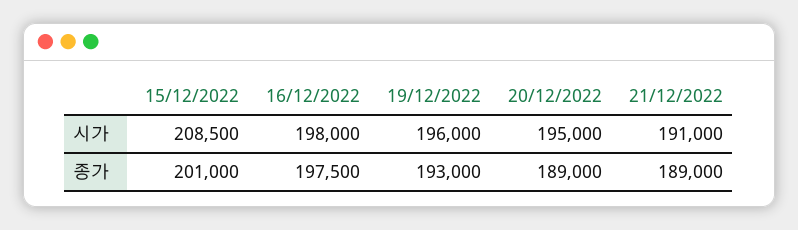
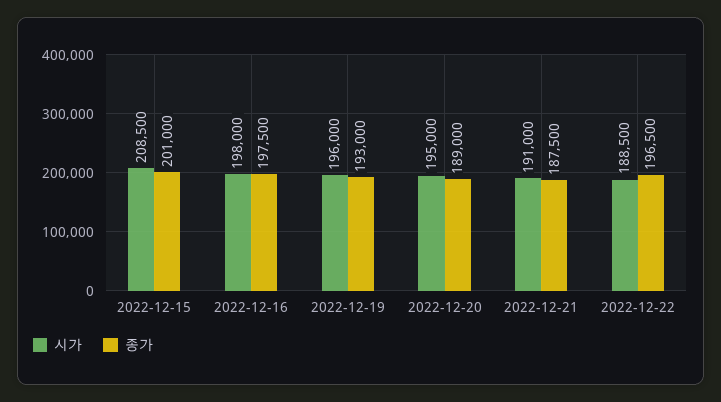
종가, 21/12/2022: 189000 -> 187500
시가, 2022-12-22: none -> 188500
종가, 2022-12-22: none -> 196500

